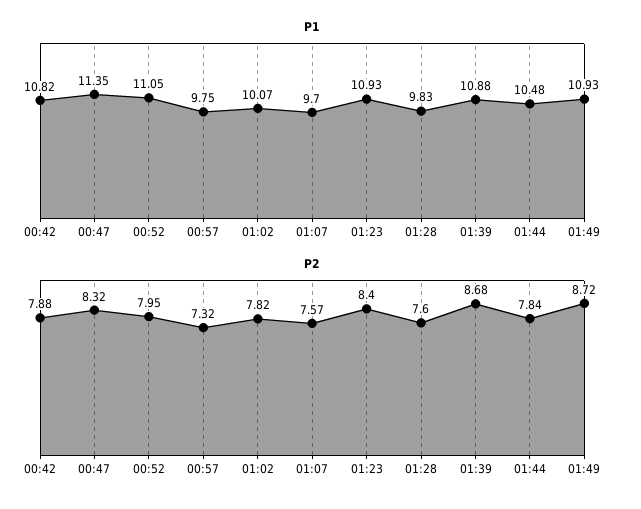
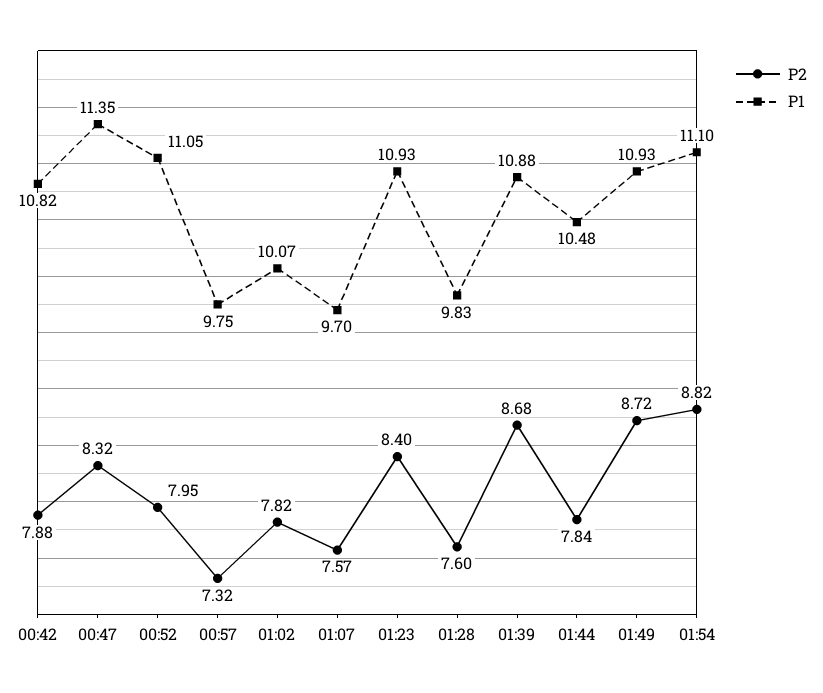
P2, 01:54: none -> 8.82
P1, 01:54: none -> 11.1

